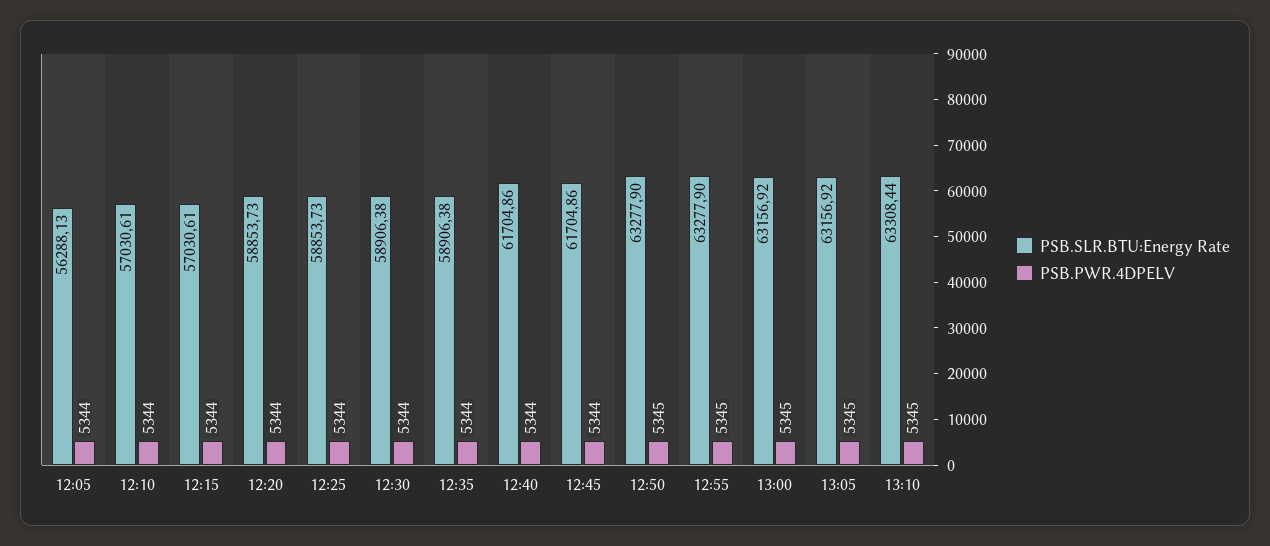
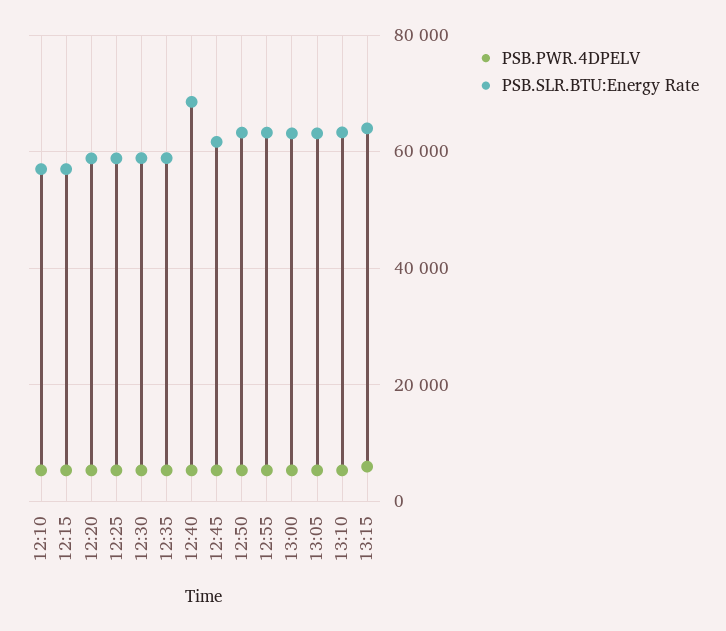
PSB.SLR.BTU:Energy Rate, 12:05: 56288.13 -> none
PSB.PWR.4DPELV, 12:05: 5344 -> none
PSB.SLR.BTU:Energy Rate, 12:40: 61704.86 -> 68000
PSB.PWR.4DPELV, 13:15: none -> 6000
PSB.SLR.BTU:Energy Rate, 13:15: none -> 64000

